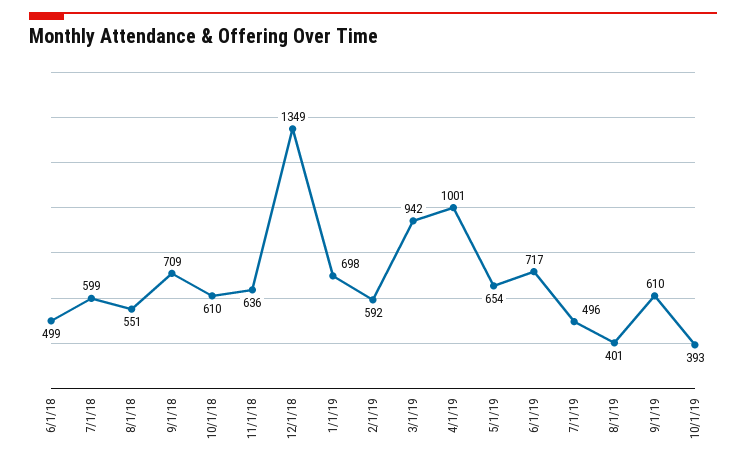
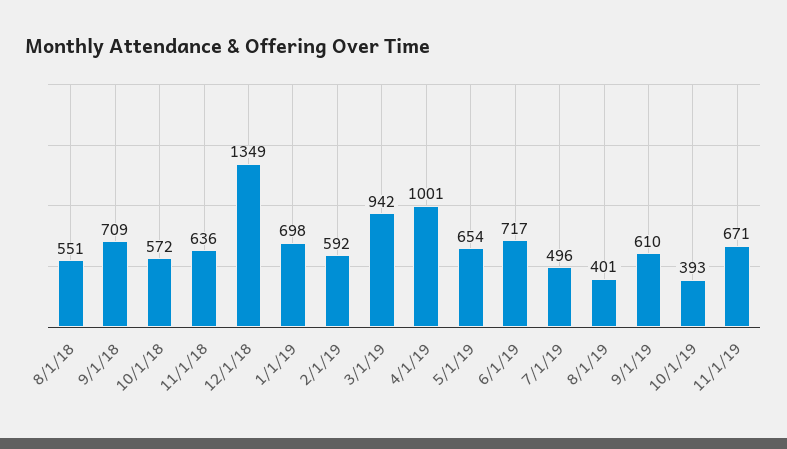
6/1/18: 499 -> none
7/1/18: 599 -> none
10/1/18: 610 -> 572
11/1/19: none -> 671

